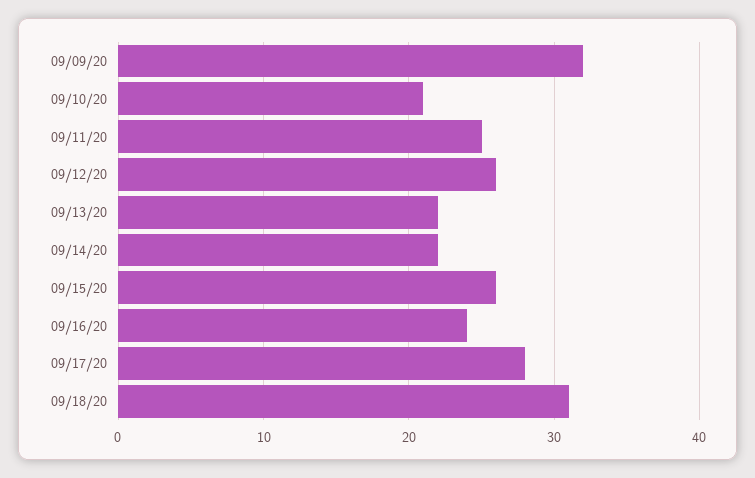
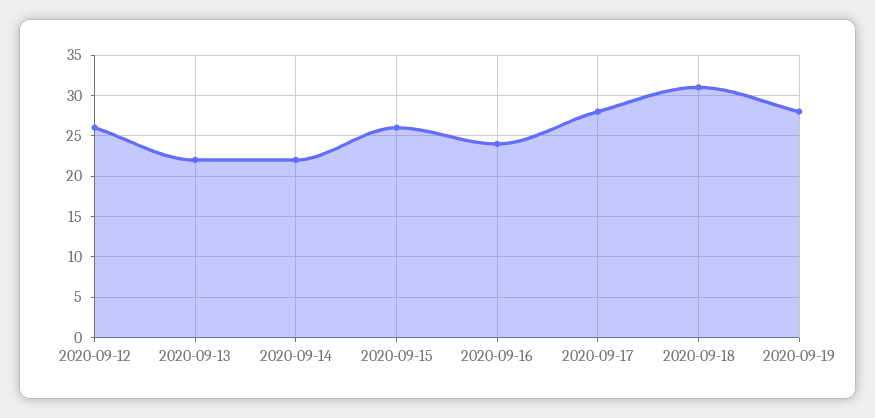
09/09/20: 32 -> none
09/10/20: 21 -> none
09/11/20: 25 -> none
2020-09-19: none -> 28

